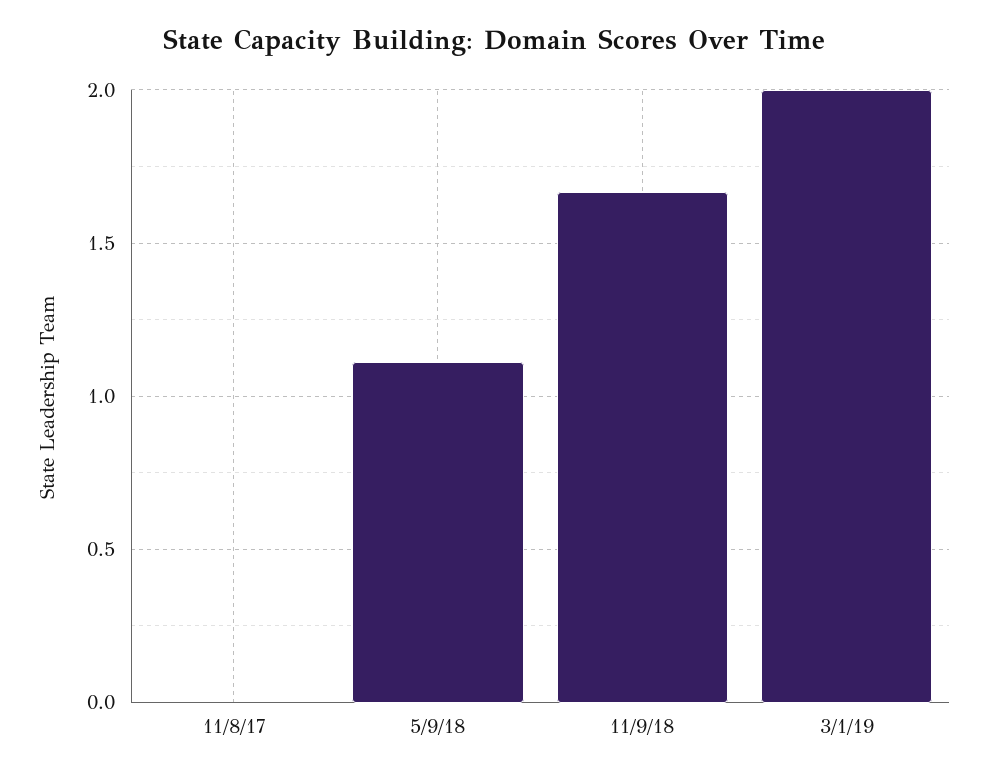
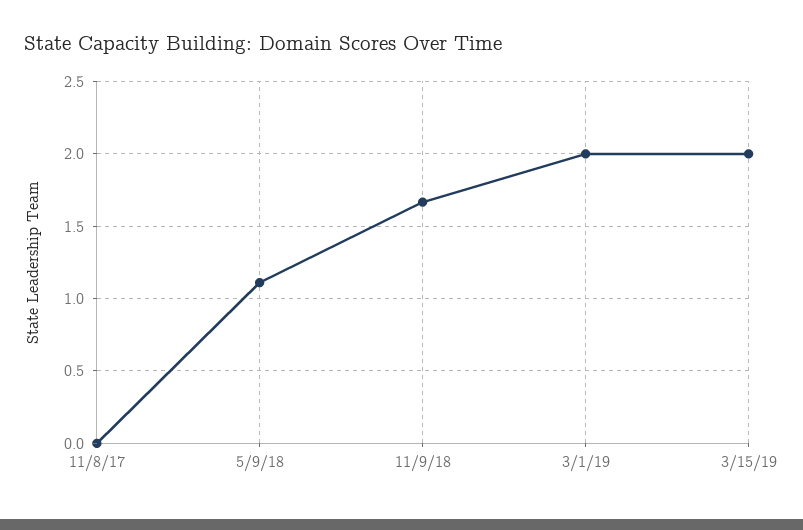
3/15/19: none -> 2

